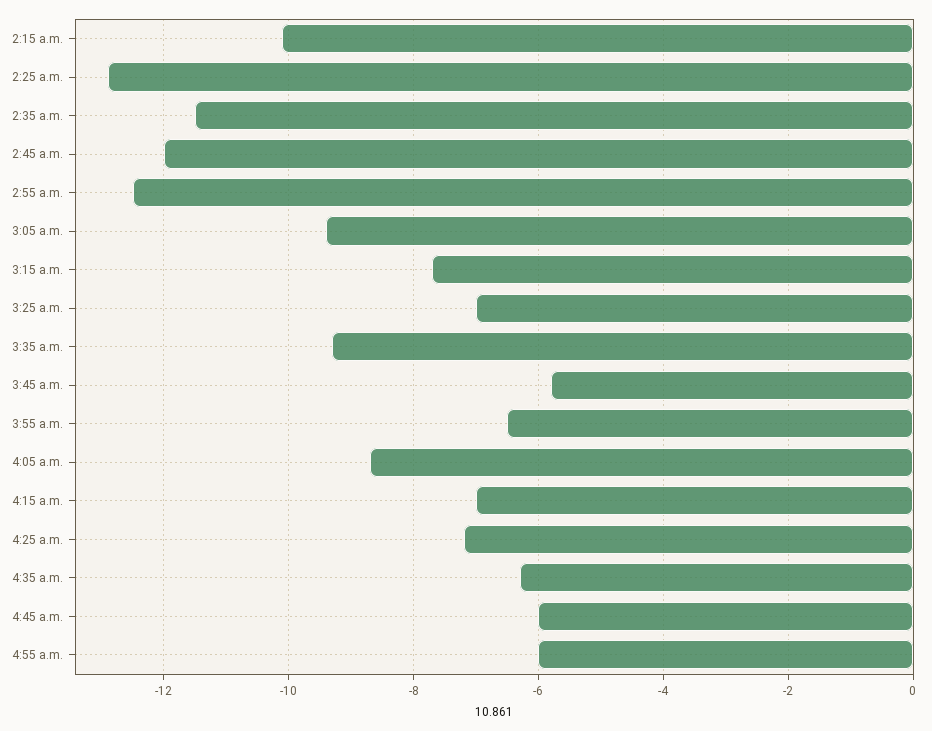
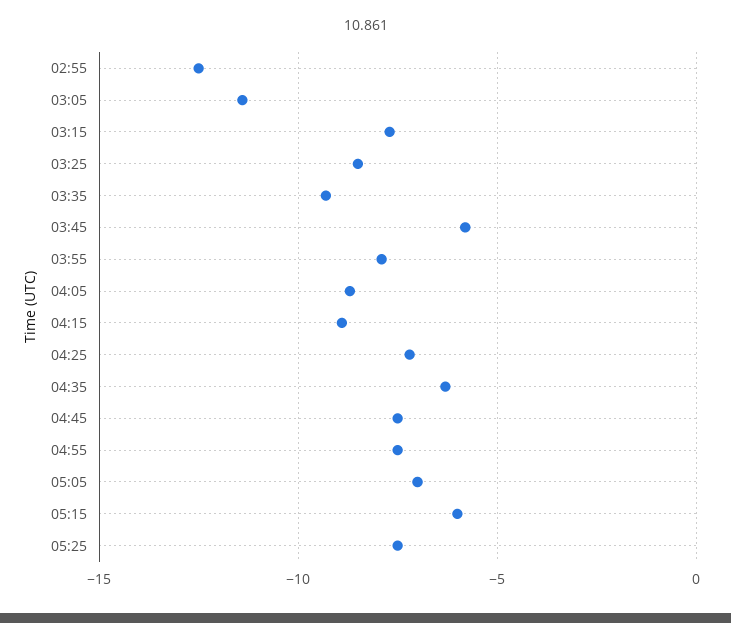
2:15 a.m.: -10 -> none
2:25 a.m.: -13 -> none
2:35 a.m.: -11.5 -> none
2:45 a.m.: -12 -> none
3:05 a.m.: -9.5 -> -11.5
3:25 a.m.: -7 -> -8.5
3:55 a.m.: -6.5 -> -8
4:15 a.m.: -7 -> -9
4:45 a.m.: -6 -> -7.5
4:55 a.m.: -6 -> -7.5
05:05: none -> -7
05:15: none -> -6
05:25: none -> -7.5

